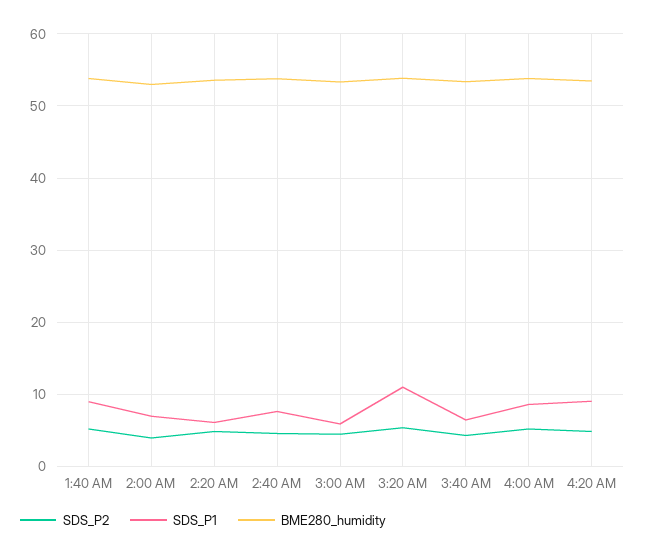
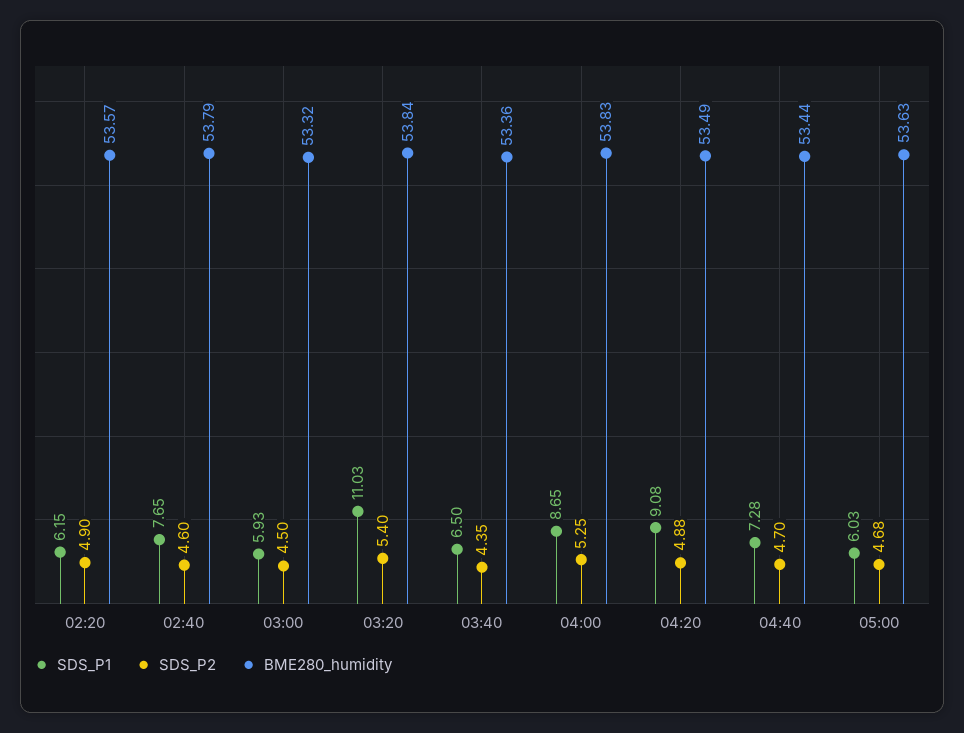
SDS_P2, 1:40 AM: 5 -> none
SDS_P1, 1:40 AM: 9 -> none
BME280_humidity, 1:40 AM: 54 -> none
SDS_P2, 2:00 AM: 4 -> none
SDS_P1, 2:00 AM: 7 -> none
BME280_humidity, 2:00 AM: 53 -> none
SDS_P1, 04:40: none -> 7.28
SDS_P2, 04:40: none -> 4.7
BME280_humidity, 04:40: none -> 53.44
SDS_P1, 05:00: none -> 6.03
SDS_P2, 05:00: none -> 4.68
BME280_humidity, 05:00: none -> 53.63

